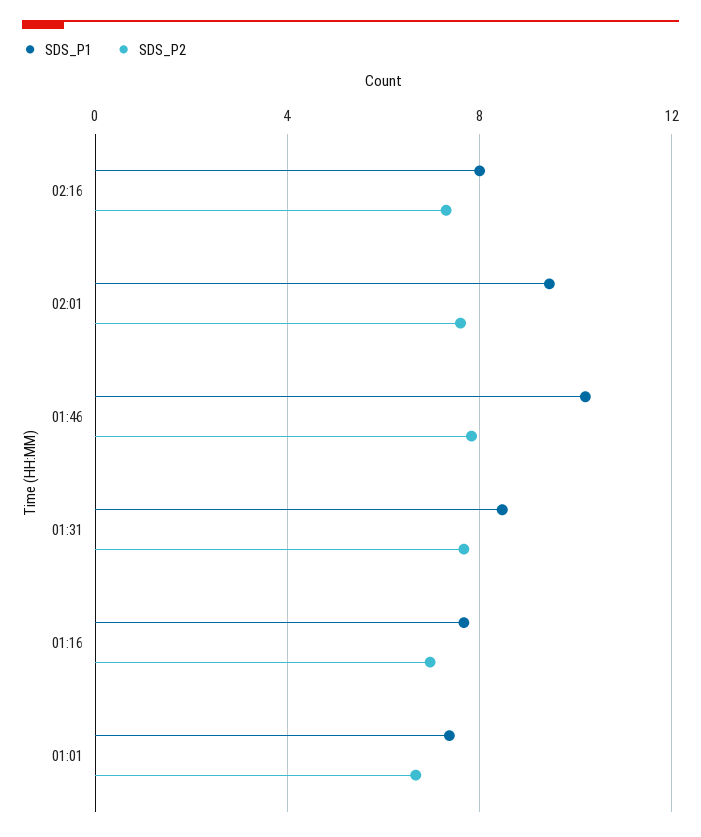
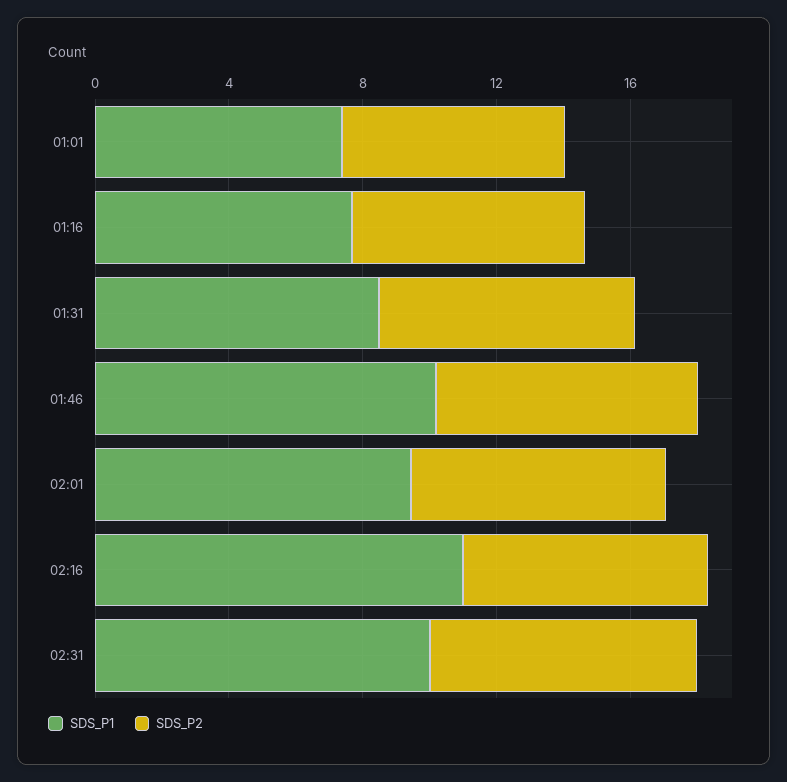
SDS_P1, 02:16: 8 -> 11
SDS_P1, 02:31: none -> 10
SDS_P2, 02:31: none -> 8

